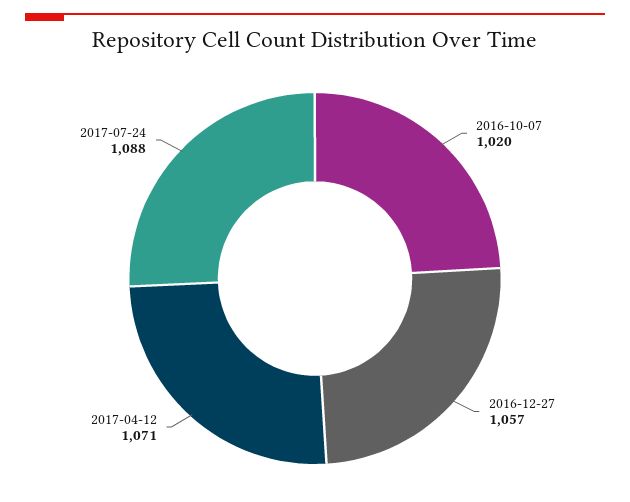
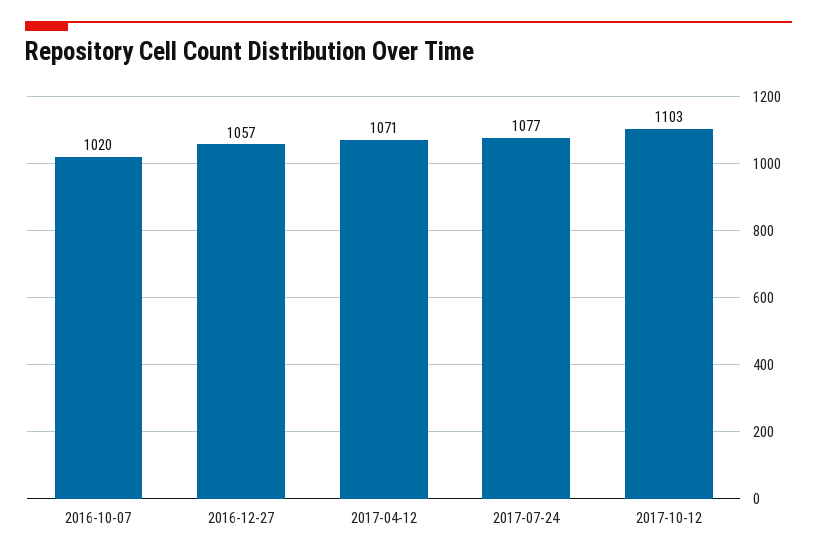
2017-07-24: 1088 -> 1077
2017-10-12: none -> 1103

